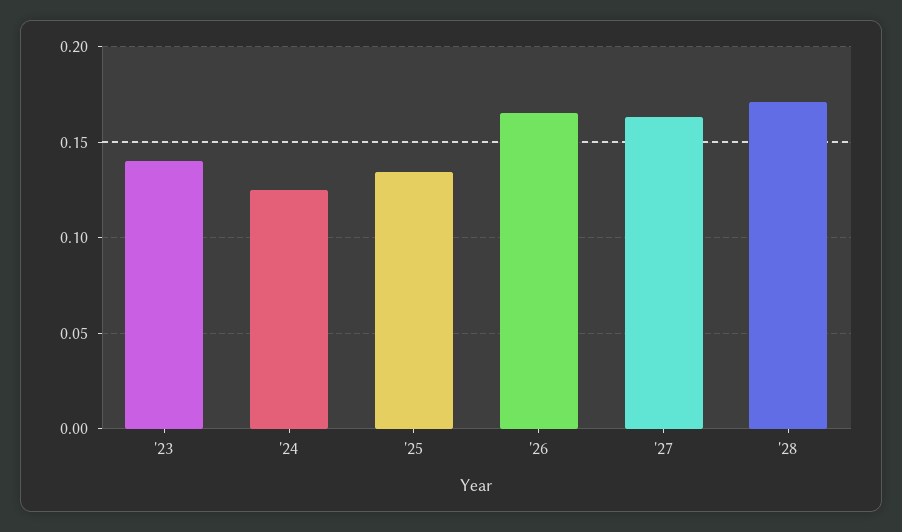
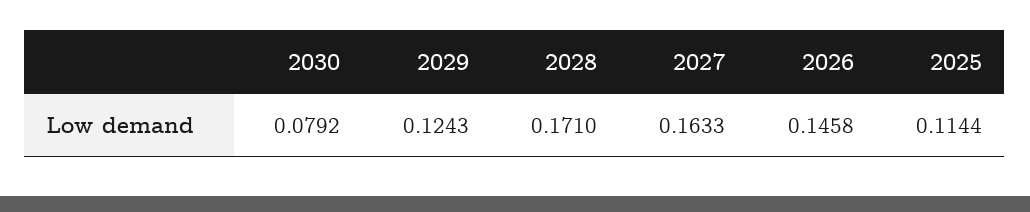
'23: 0.14 -> none
'24: 0.125 -> none
'25: 0.135 -> 0.1144
'26: 0.165 -> 0.1458
2030: none -> 0.0792
2029: none -> 0.1243

